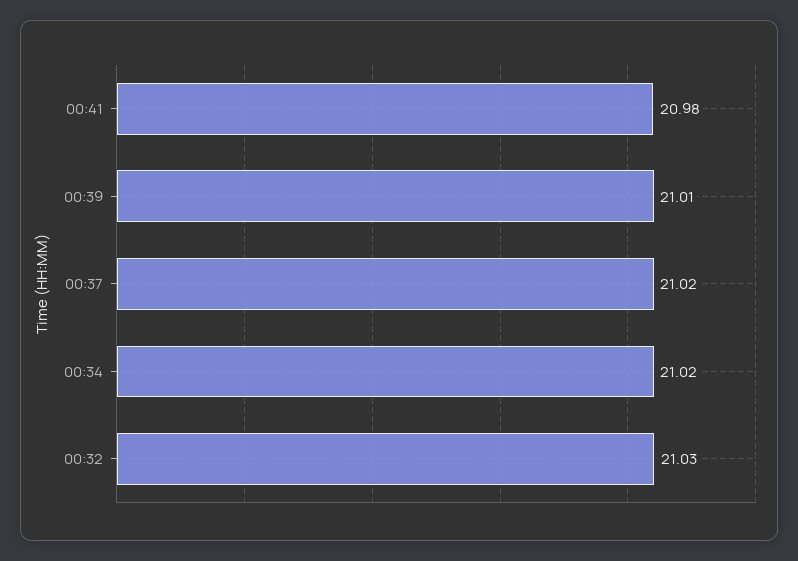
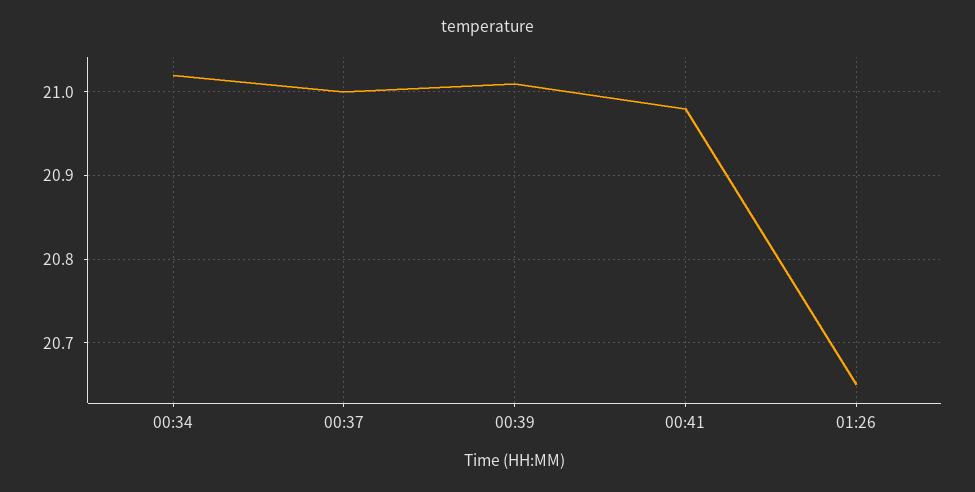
00:37: 21.02 -> 21
00:32: 21.03 -> none
01:26: none -> 20.65

